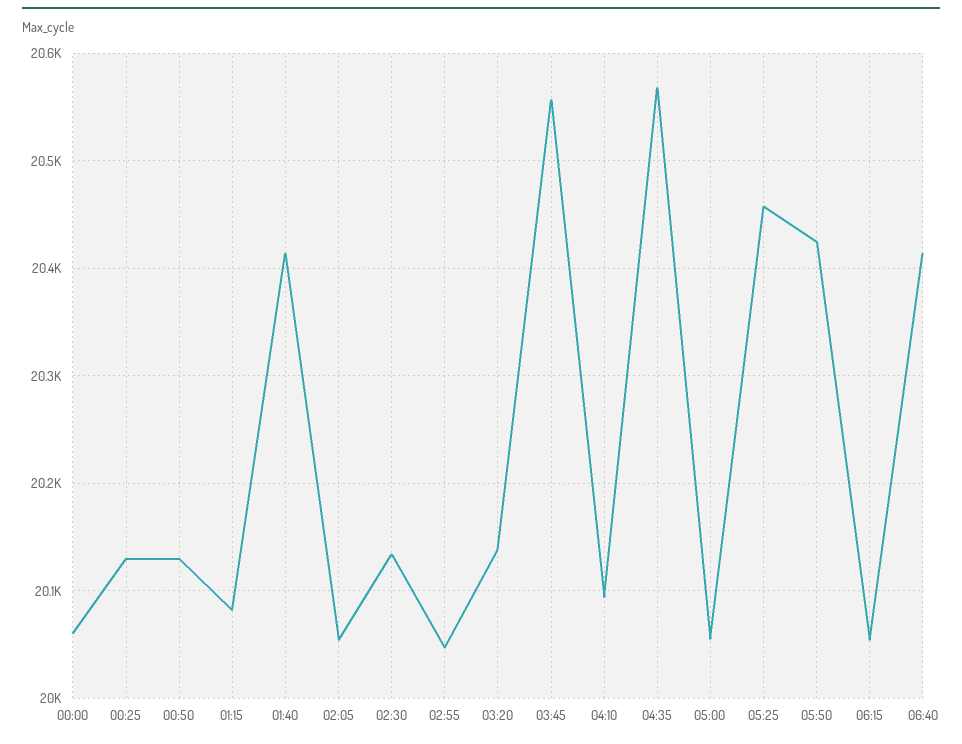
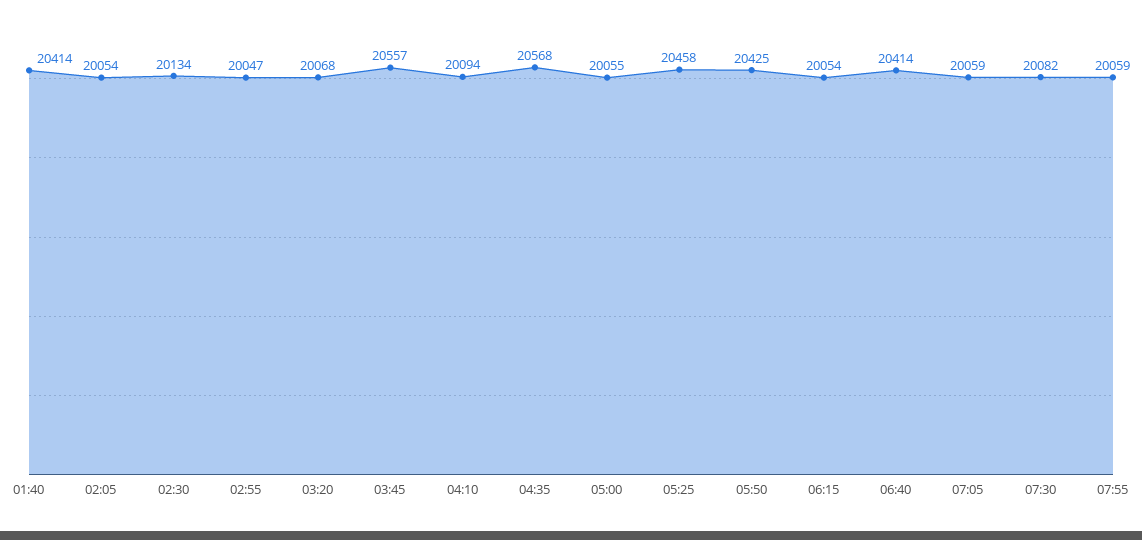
00:00: 20060 -> none
00:25: 20130 -> none
00:50: 20130 -> none
01:15: 20080 -> none
03:20: 20140 -> 20068
07:05: none -> 20059
07:30: none -> 20082
07:55: none -> 20059

